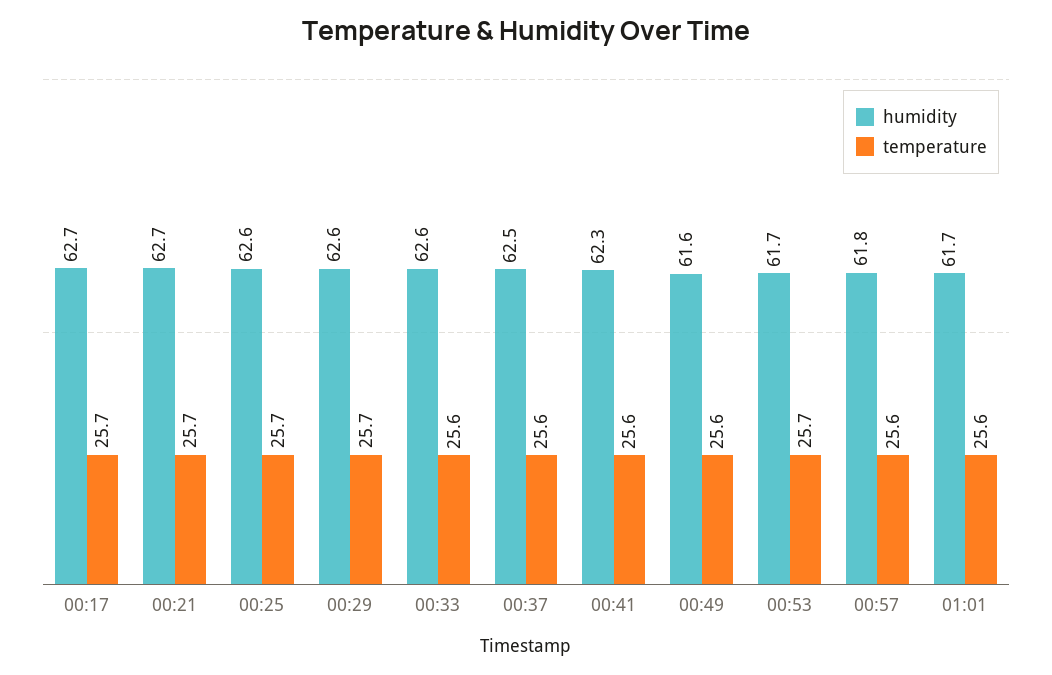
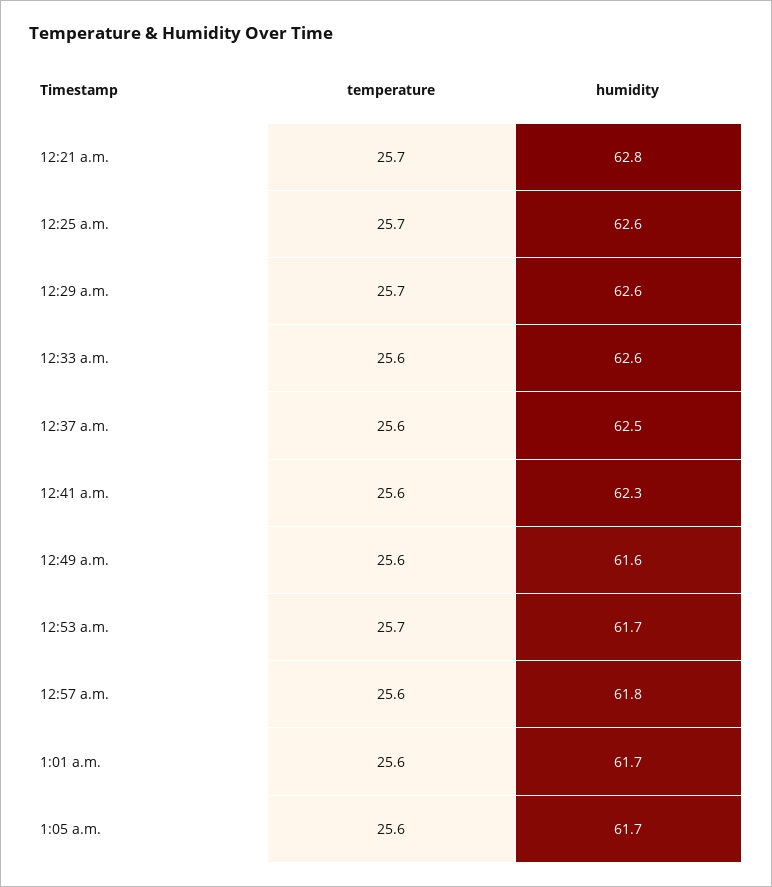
humidity, 00:17: 62.7 -> none
temperature, 00:17: 25.7 -> none
humidity, 00:21: 62.7 -> 62.8
temperature, 1:05 a.m.: none -> 25.6
humidity, 1:05 a.m.: none -> 61.7

